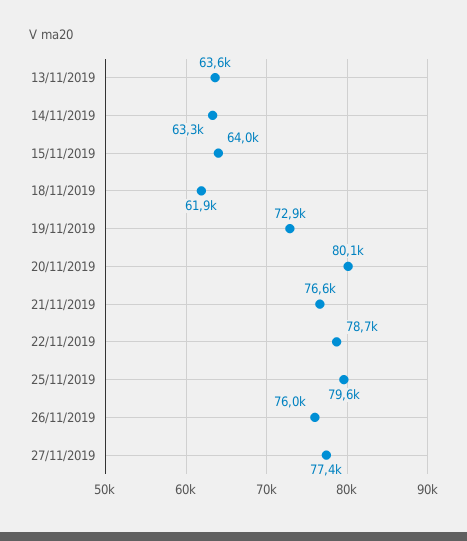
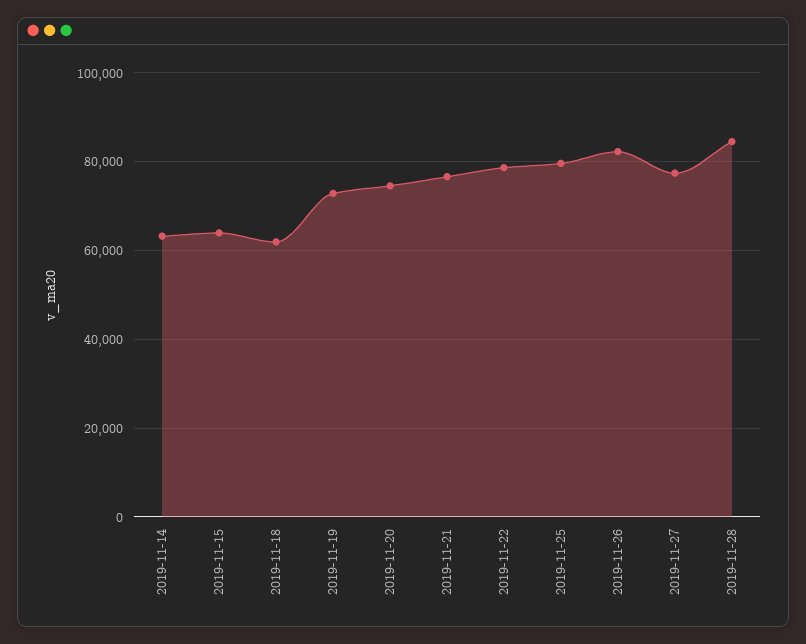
13/11/2019: 63600 -> none
20/11/2019: 80100 -> 74000
26/11/2019: 76000 -> 82000
2019-11-28: none -> 84000

